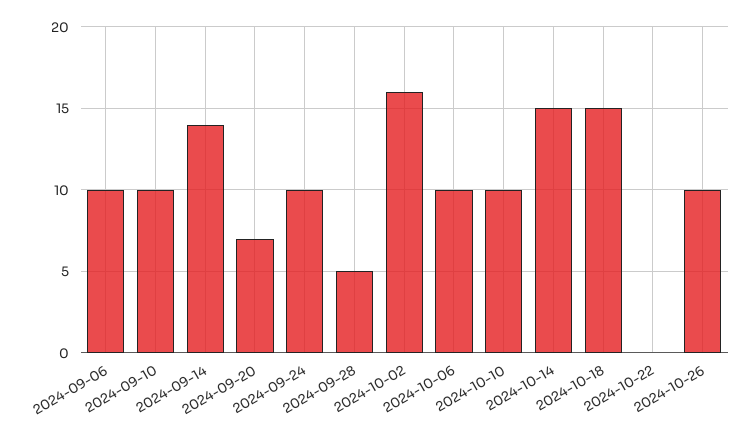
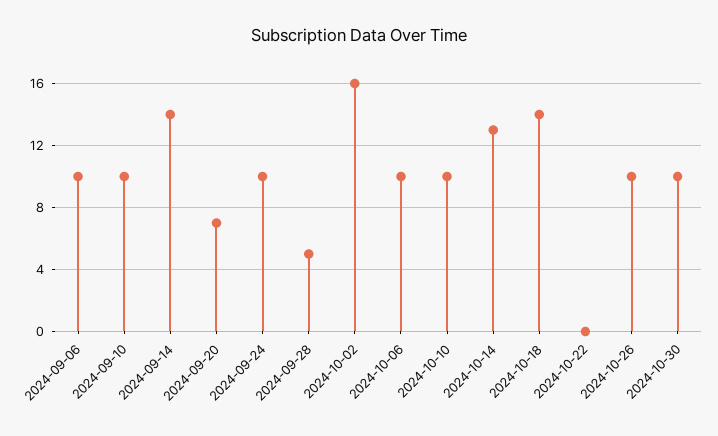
2024-10-14: 15 -> 13
2024-10-18: 15 -> 14
2024-10-30: none -> 10

